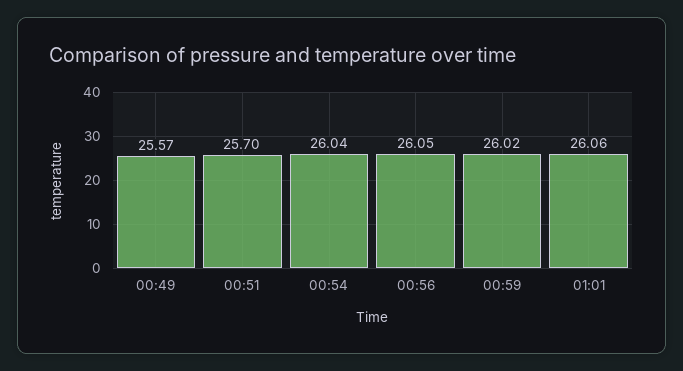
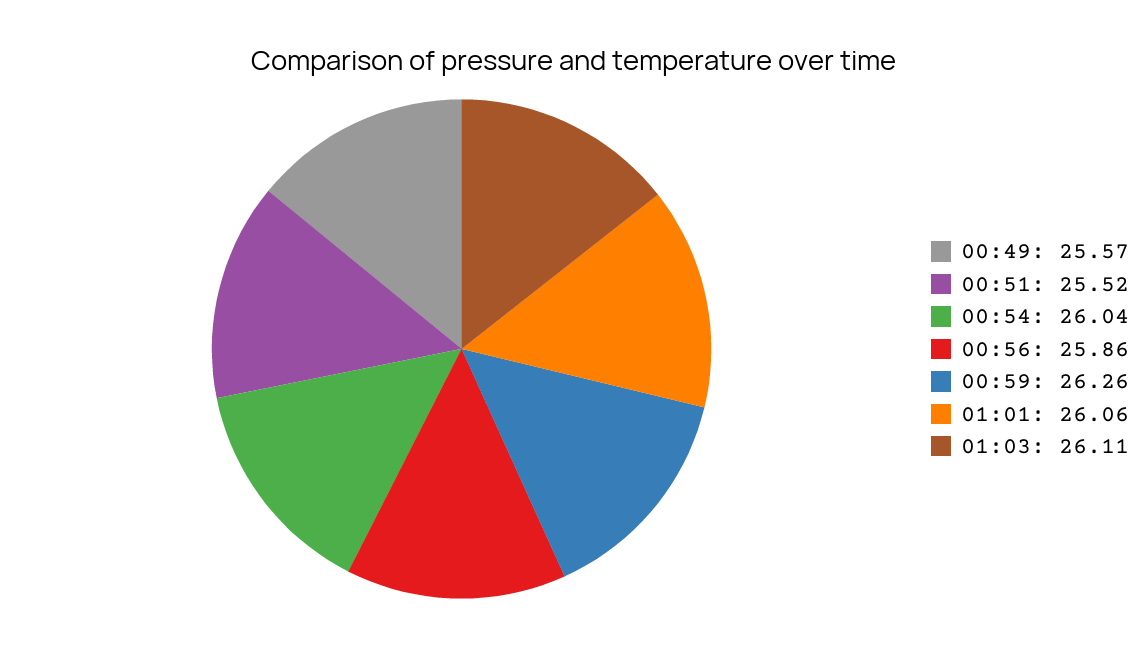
00:51: 25.7 -> 25.52
00:56: 26.05 -> 25.86
00:59: 26.02 -> 26.26
01:03: none -> 26.11

